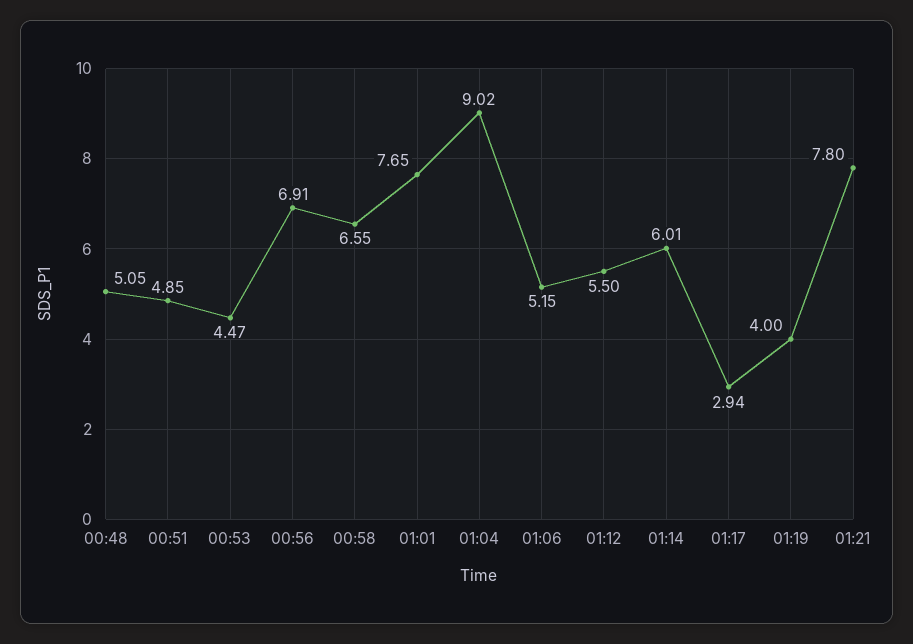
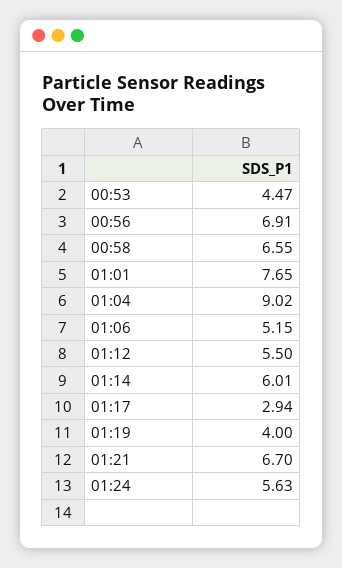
00:48: 5.05 -> none
00:51: 4.85 -> none
01:21: 7.8 -> 6.7
01:24: none -> 5.63

